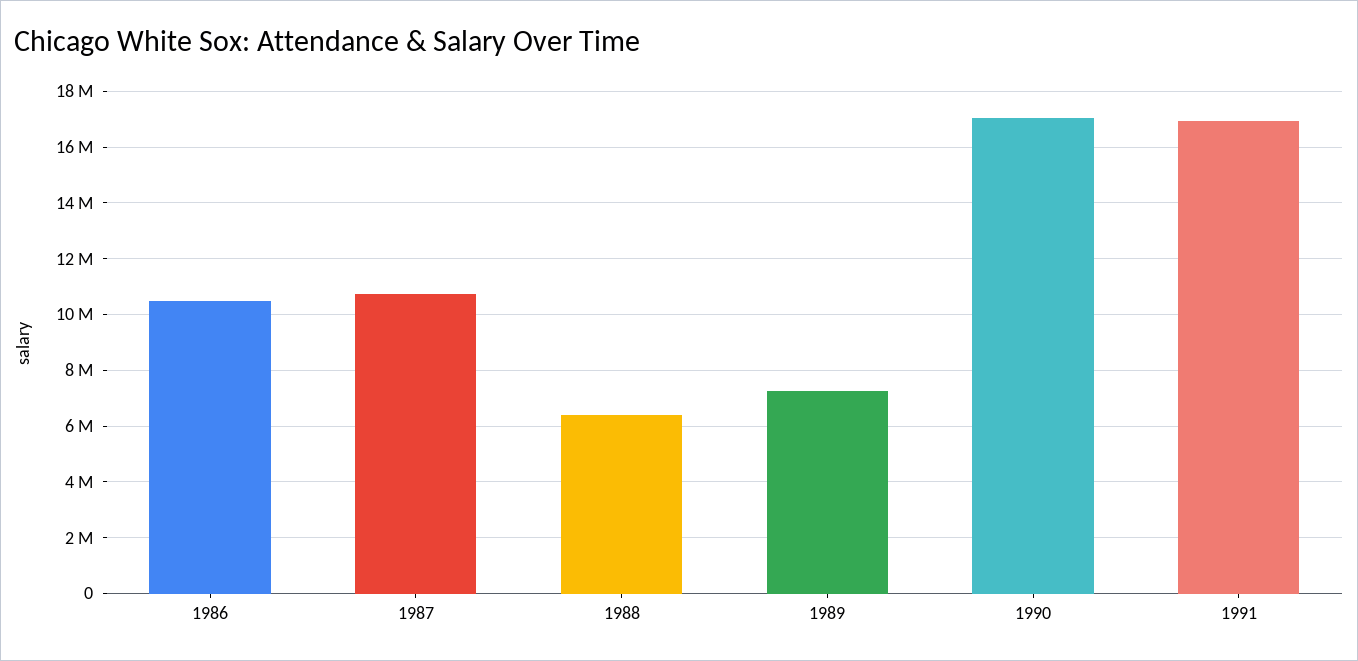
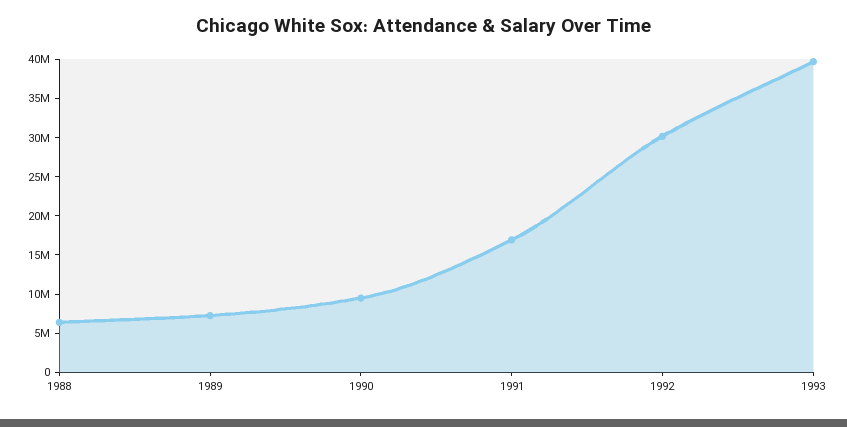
1986: 10500000 -> none
1987: 10750000 -> none
1990: 17000000 -> 10000000
1992: none -> 30000000
1993: none -> 40000000

